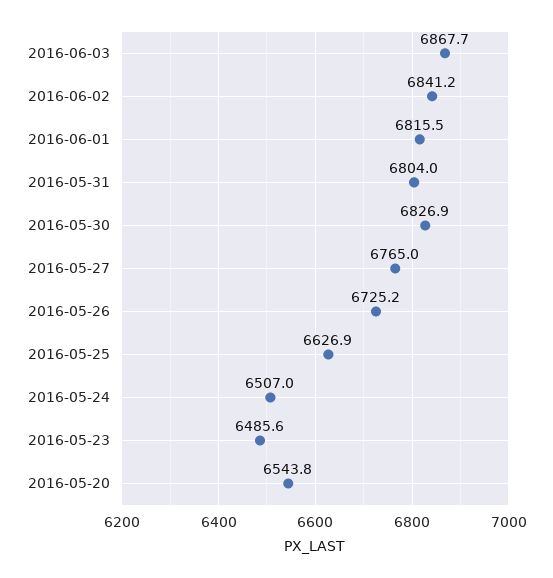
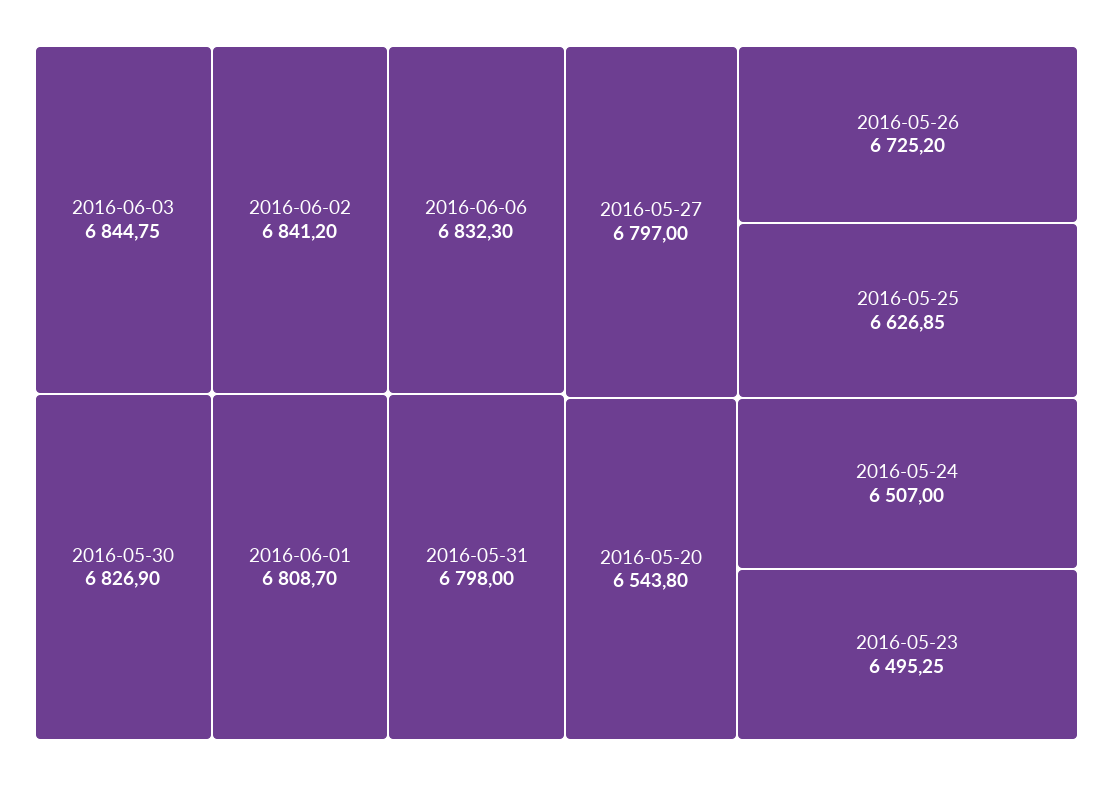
2016-06-03: 6867.7 -> 6844.75
2016-06-01: 6815.5 -> 6808.7
2016-05-31: 6804 -> 6798
2016-05-27: 6765 -> 6797
2016-05-23: 6485.6 -> 6495.25
2016-06-06: none -> 6832.3

